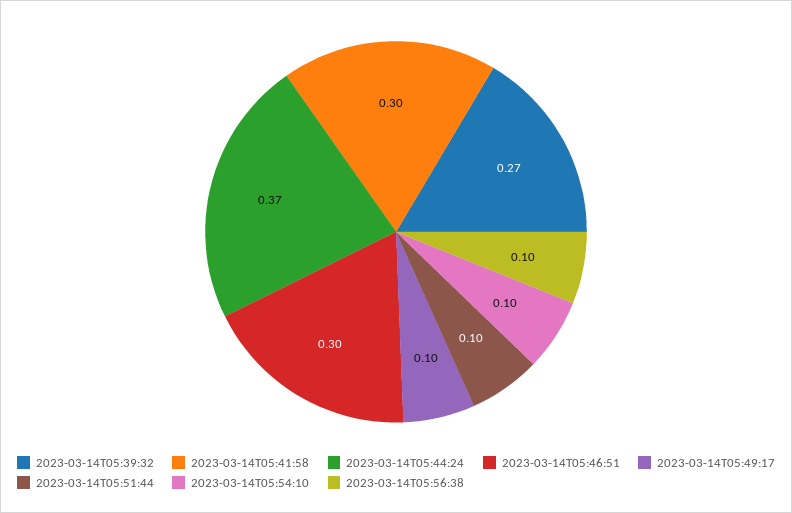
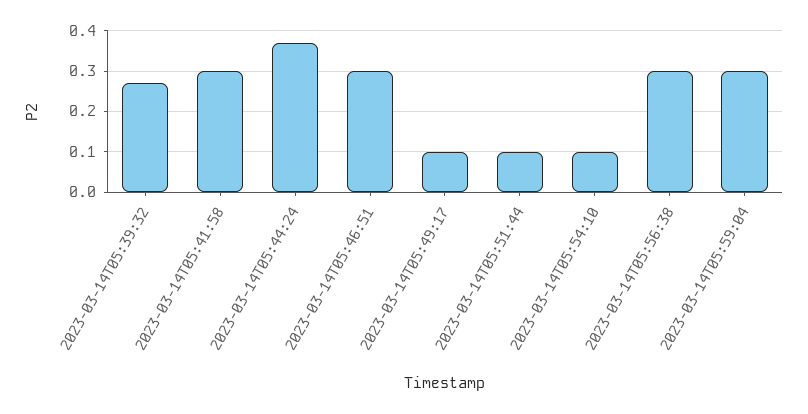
2023-03-14T05:56:38: 0.1 -> 0.3
2023-03-14T05:59:04: none -> 0.3

